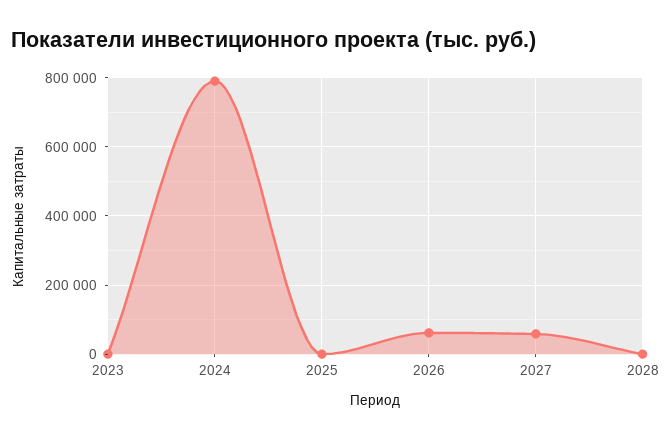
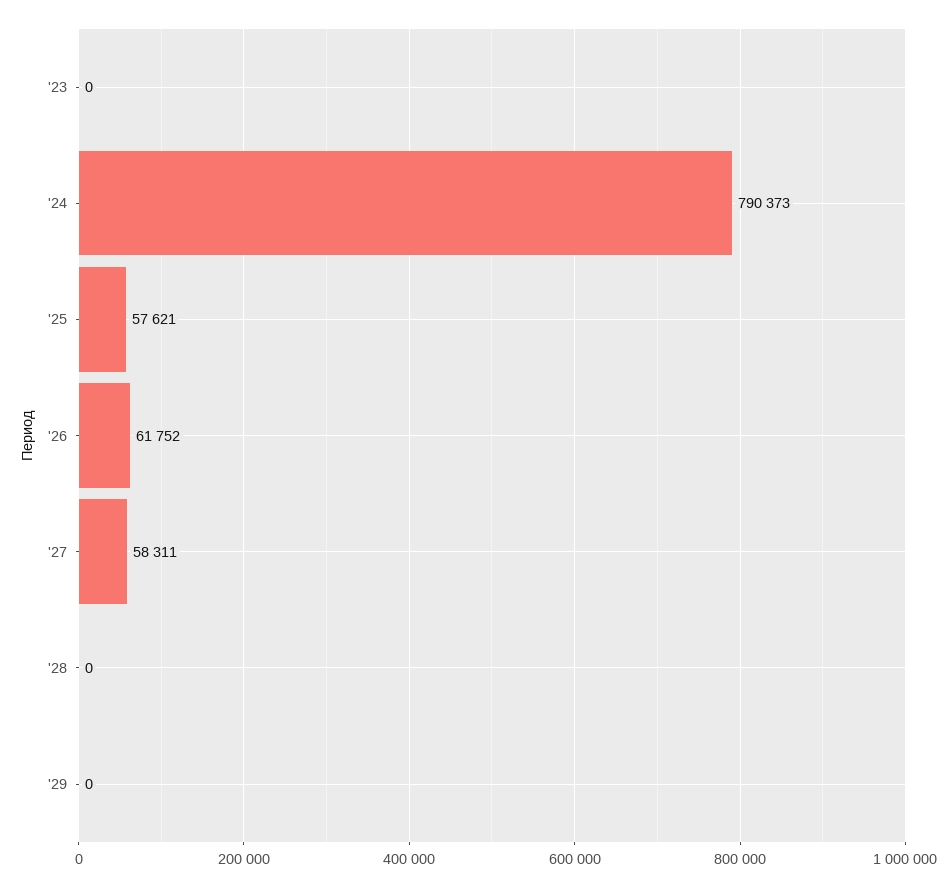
2025: 0 -> 57621
'29: none -> 0

